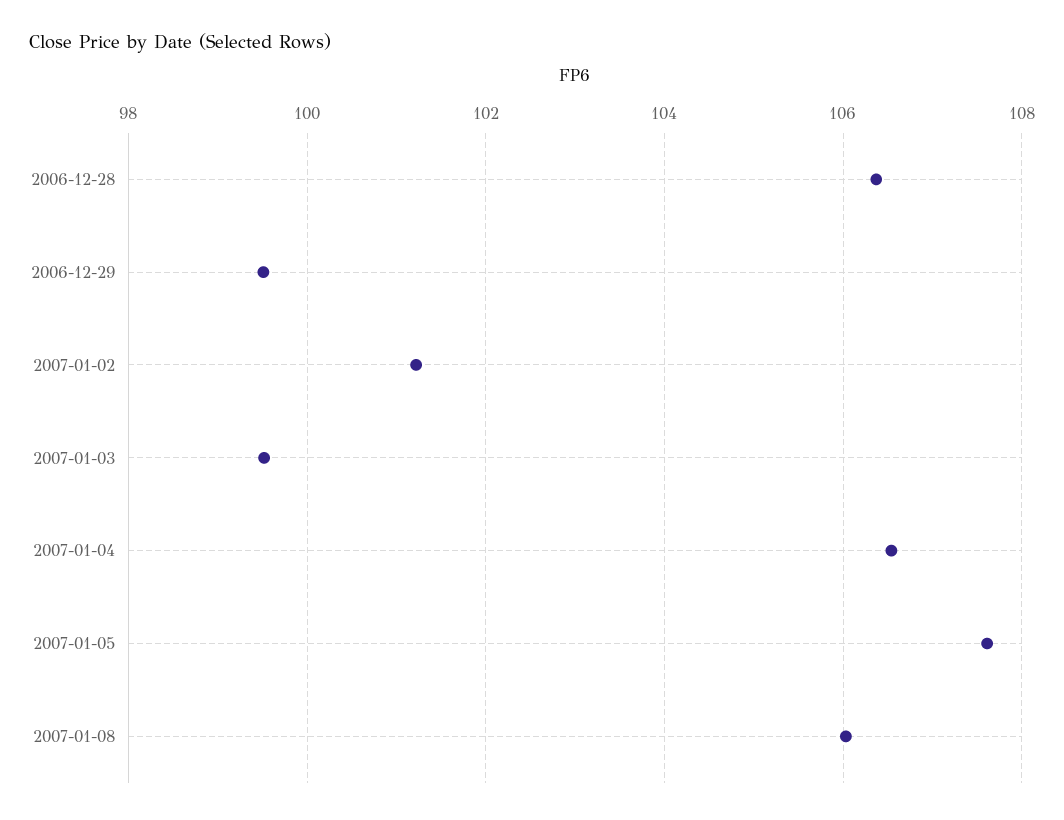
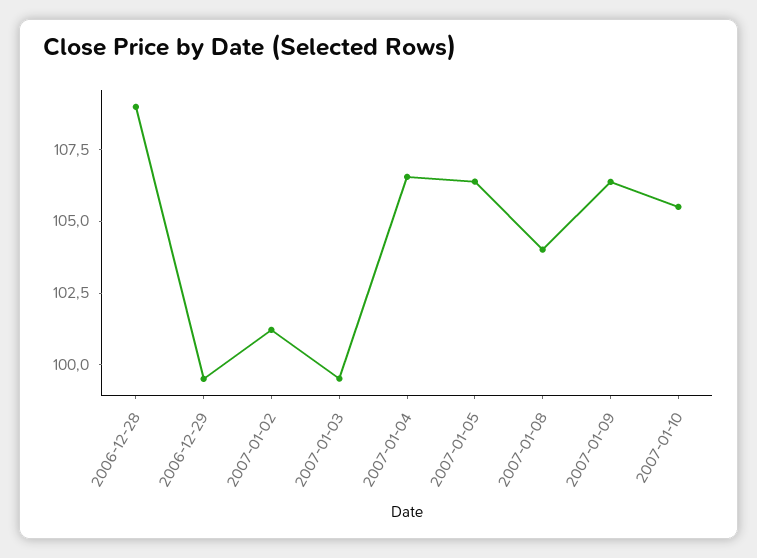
2006-12-28: 106.4 -> 109
2007-01-05: 107.6 -> 106.5
2007-01-08: 106 -> 104
2007-01-09: none -> 106.5
2007-01-10: none -> 105.5

